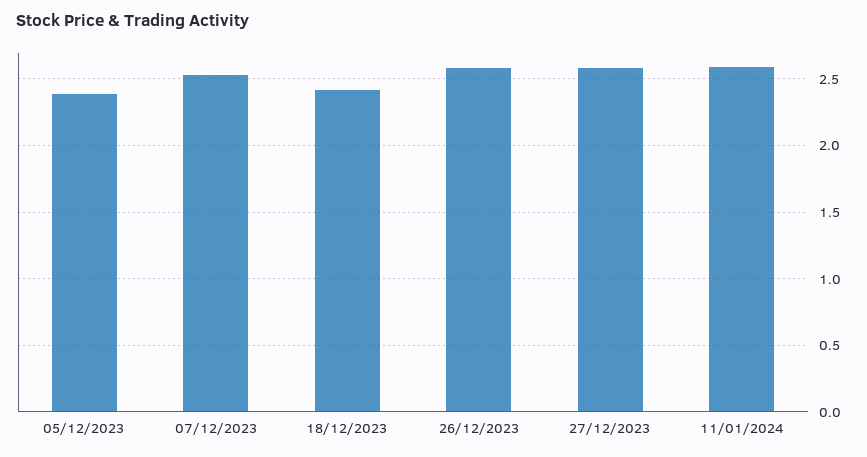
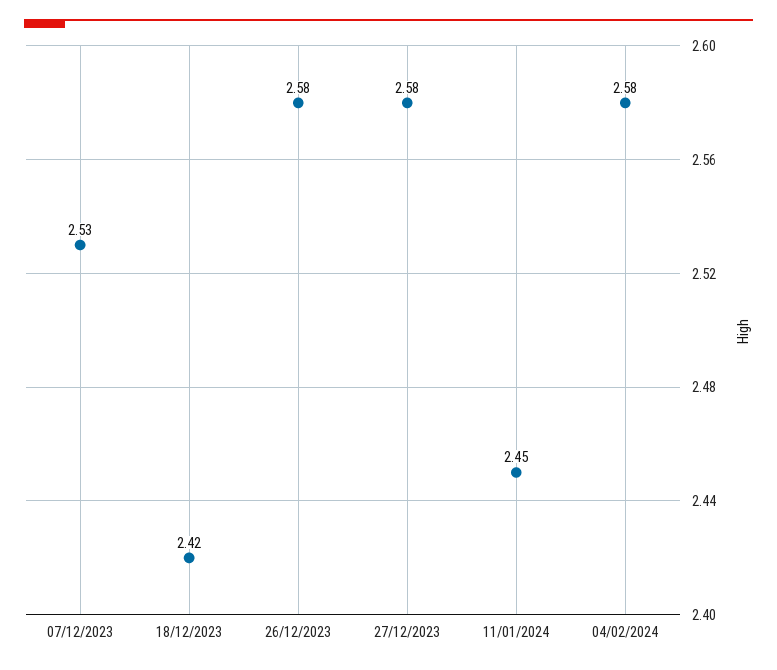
05/12/2023: 2.4 -> none
11/01/2024: 2.6 -> 2.45
04/02/2024: none -> 2.58

